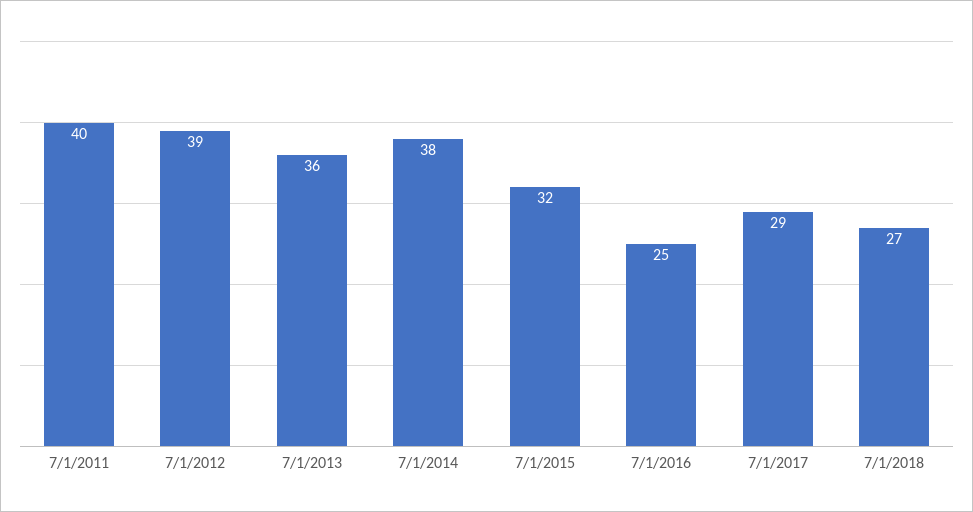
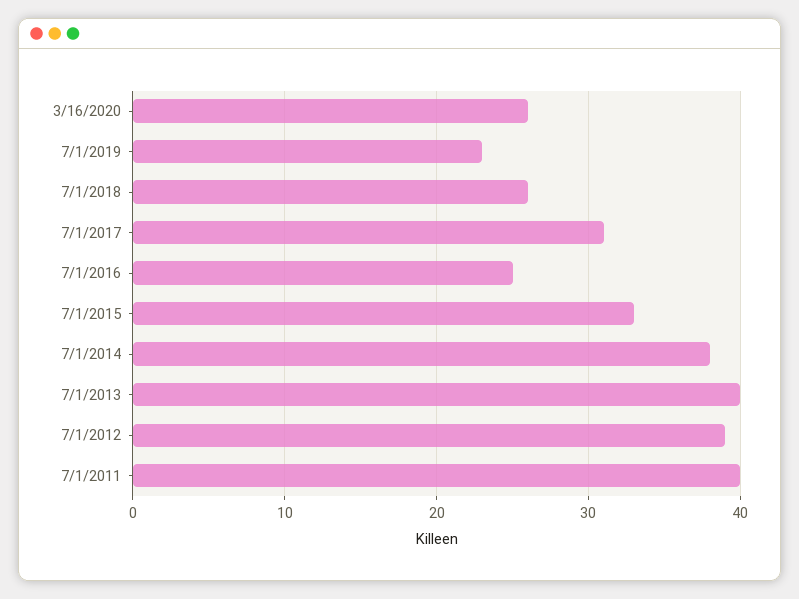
7/1/2013: 36 -> 40
7/1/2015: 32 -> 33
7/1/2017: 29 -> 31
7/1/2018: 27 -> 26
3/16/2020: none -> 26
7/1/2019: none -> 23

